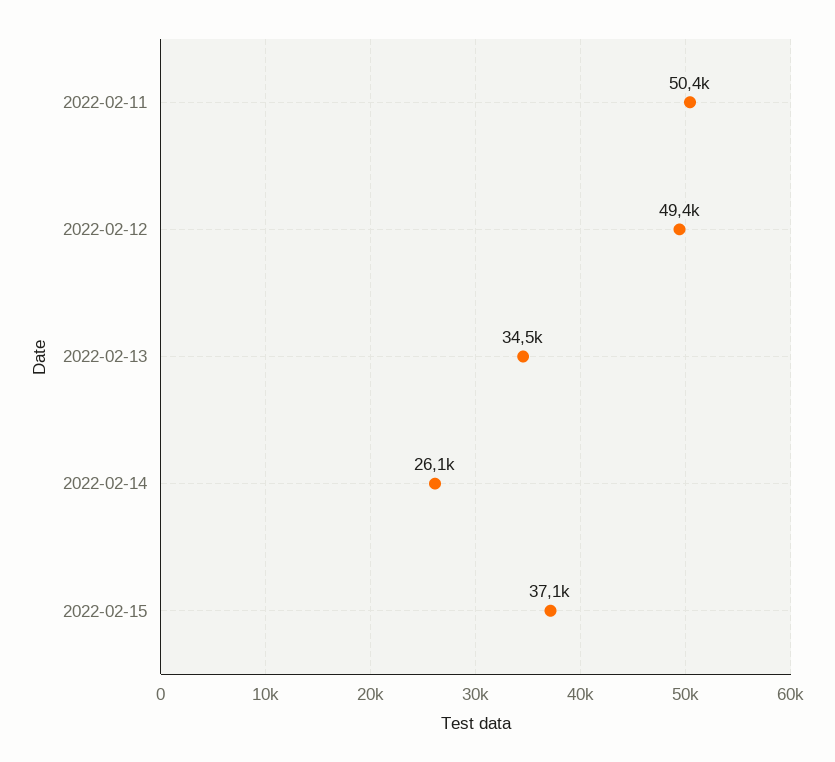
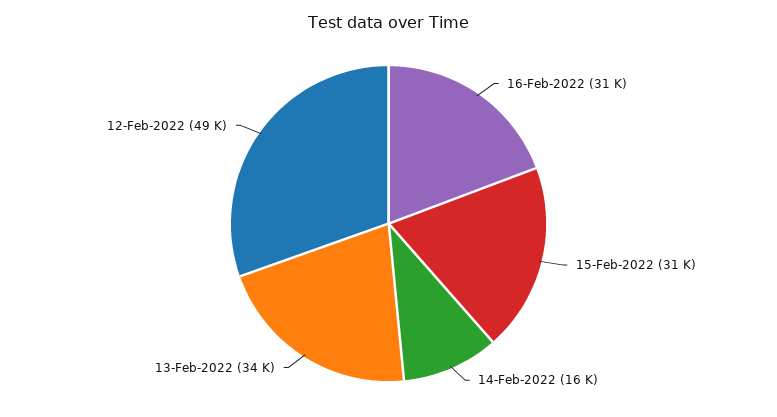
2022-02-11: 50400 -> none
2022-02-14: 26100 -> 16000
2022-02-15: 37100 -> 31000
16-Feb-2022: none -> 31000

